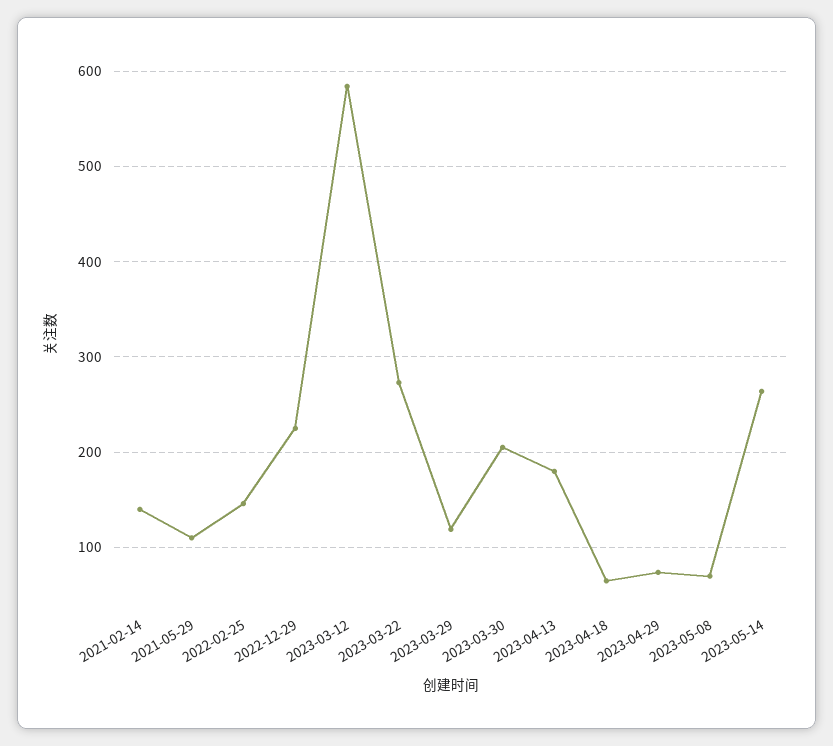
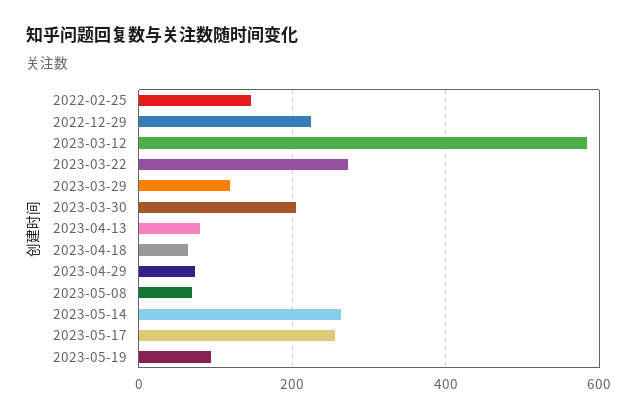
2021-02-14: 140 -> none
2021-05-29: 110 -> none
2023-04-13: 180 -> 80
2023-05-17: none -> 260
2023-05-19: none -> 100

